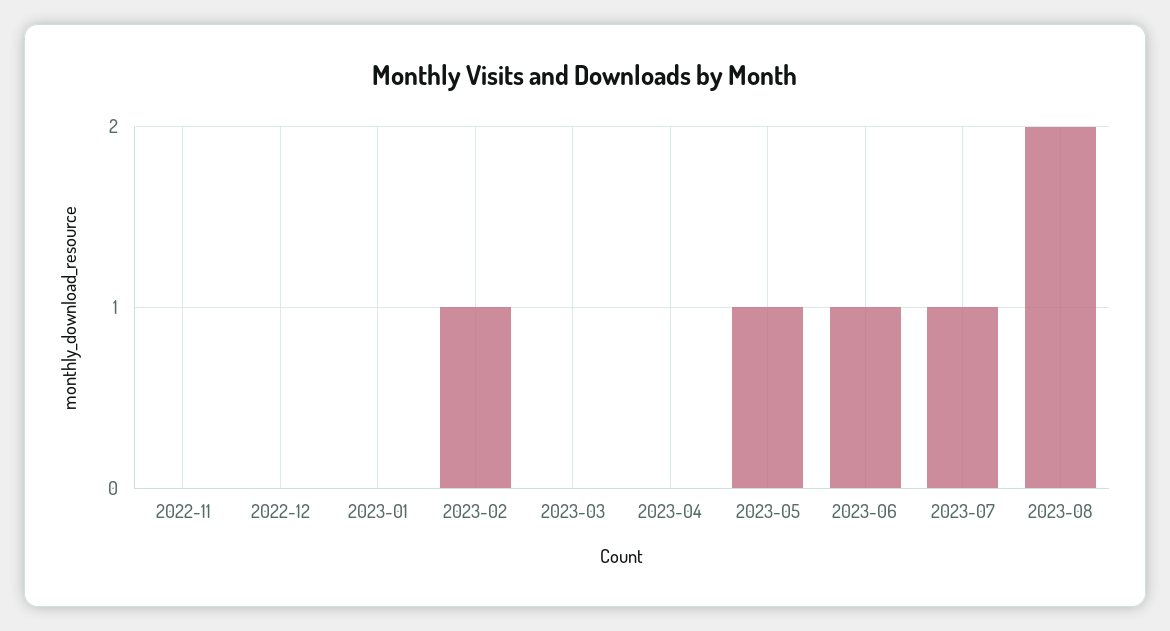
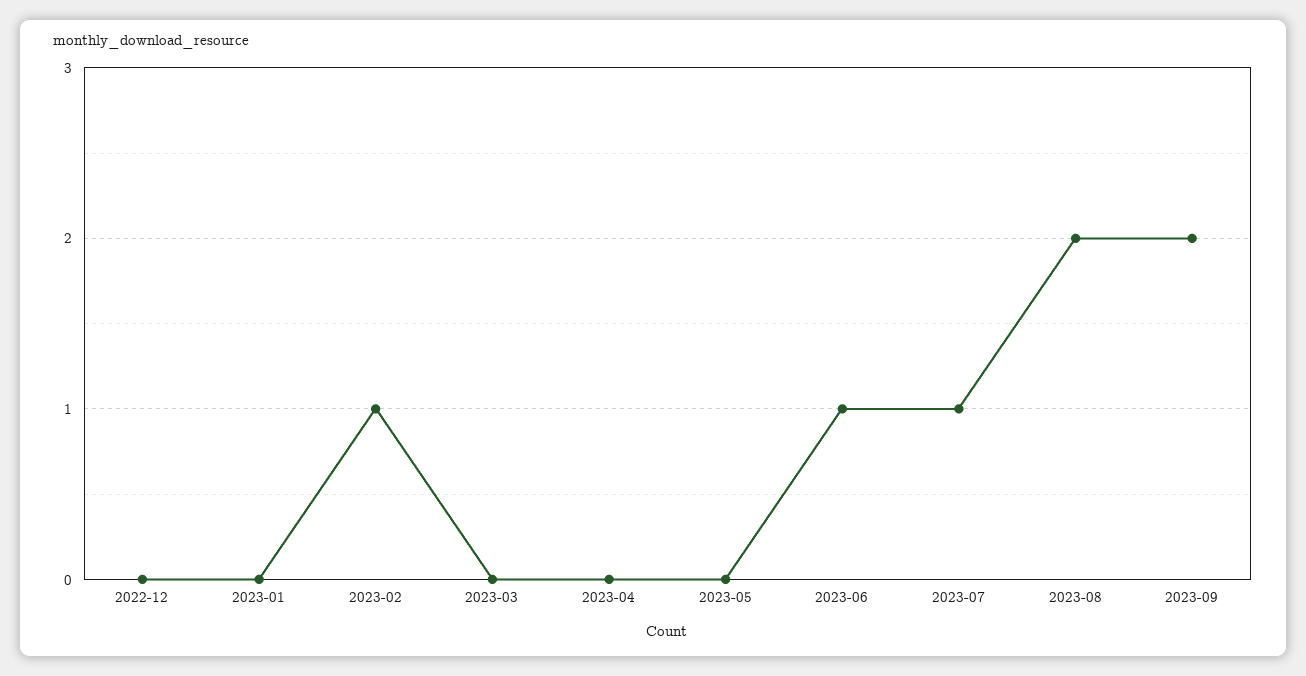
2022-11: 0 -> none
2023-05: 1 -> 0
2023-09: none -> 2

